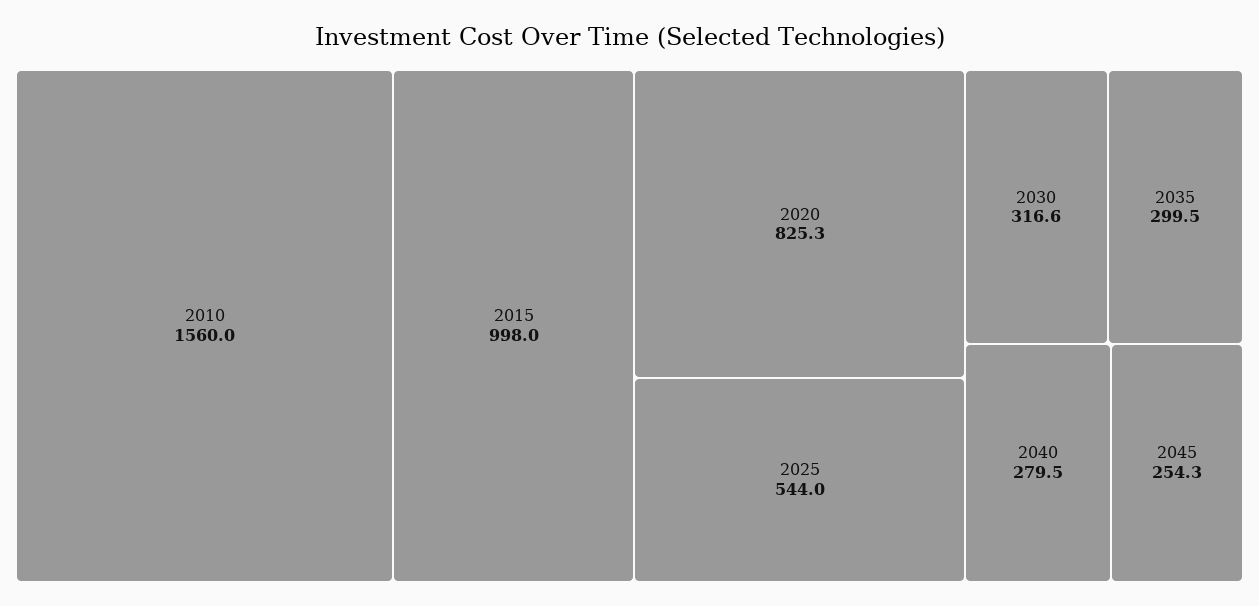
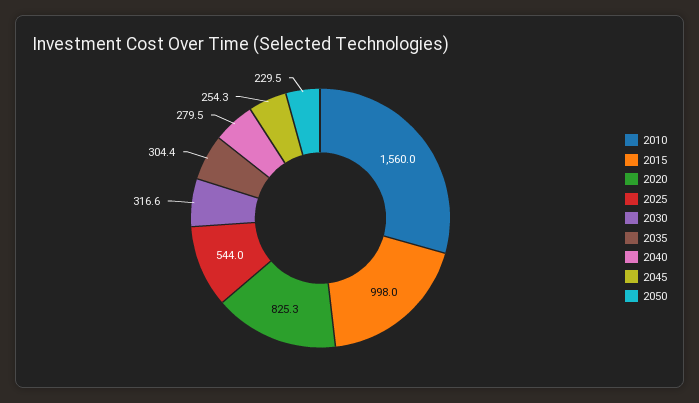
2035: 299.5 -> 304.4
2050: none -> 229.5

